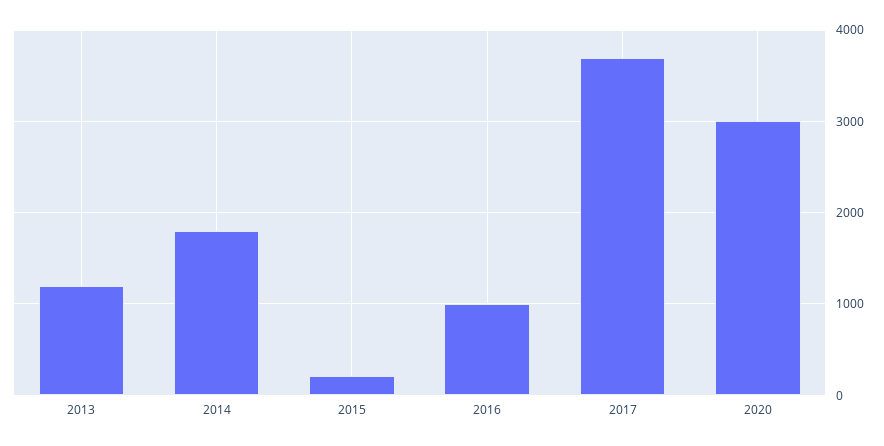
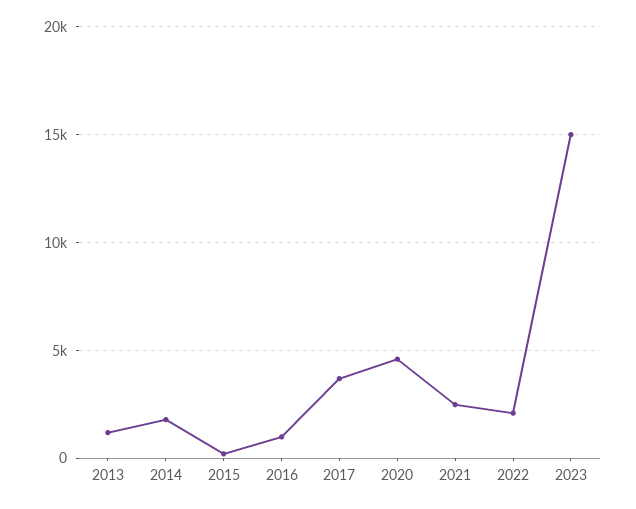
2020: 3000 -> 4500
2021: none -> 2500
2022: none -> 2000
2023: none -> 15000

